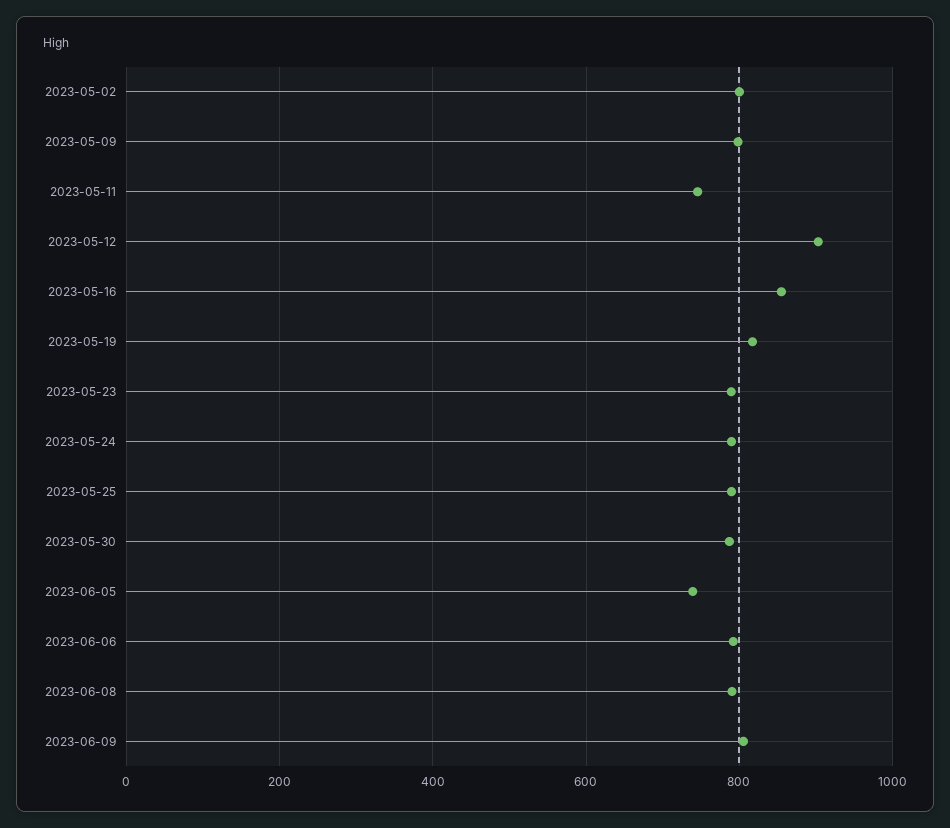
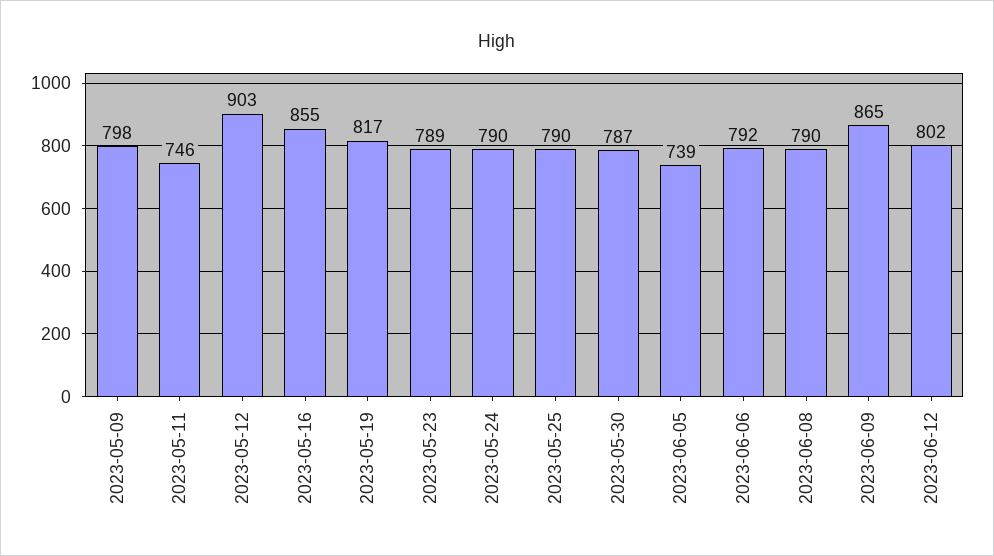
2023-05-02: 800 -> none
2023-06-09: 800 -> 865
2023-06-12: none -> 802

